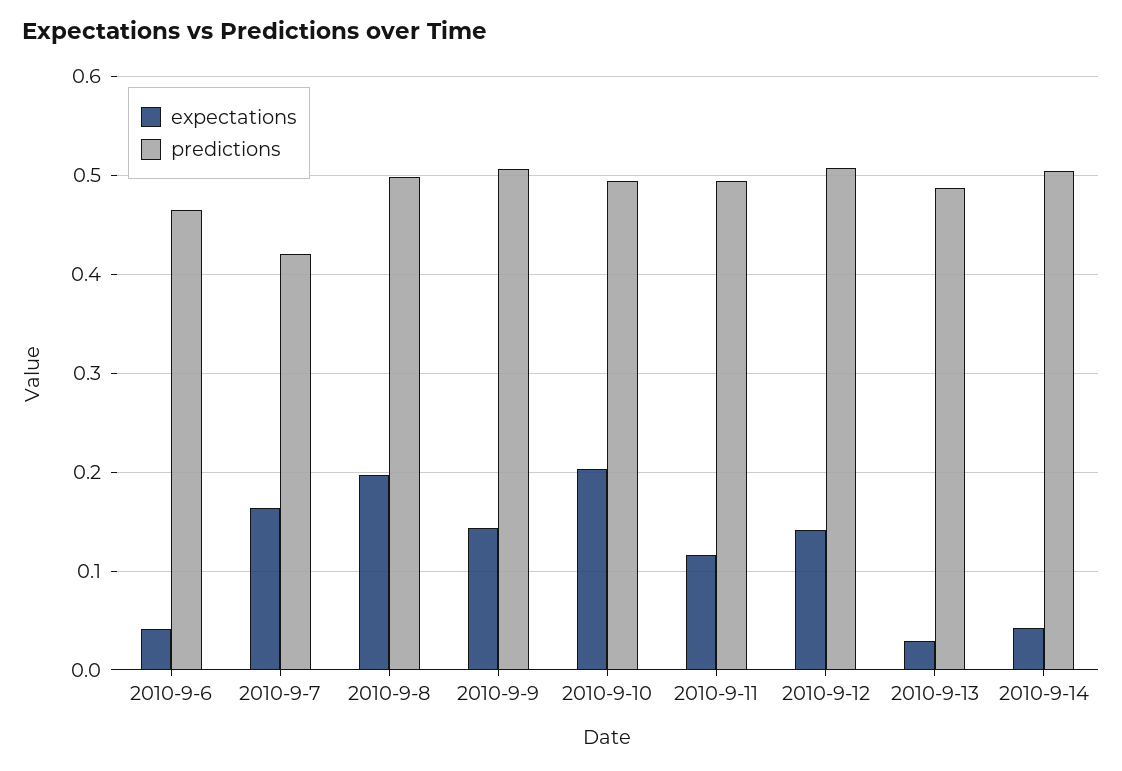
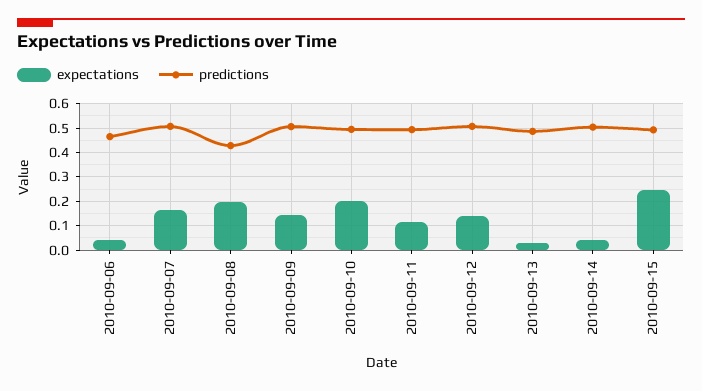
predictions, 2010-9-7: 0.42 -> 0.5
predictions, 2010-9-8: 0.5 -> 0.425
expectations, 2010-09-15: none -> 0.25
predictions, 2010-09-15: none -> 0.5

